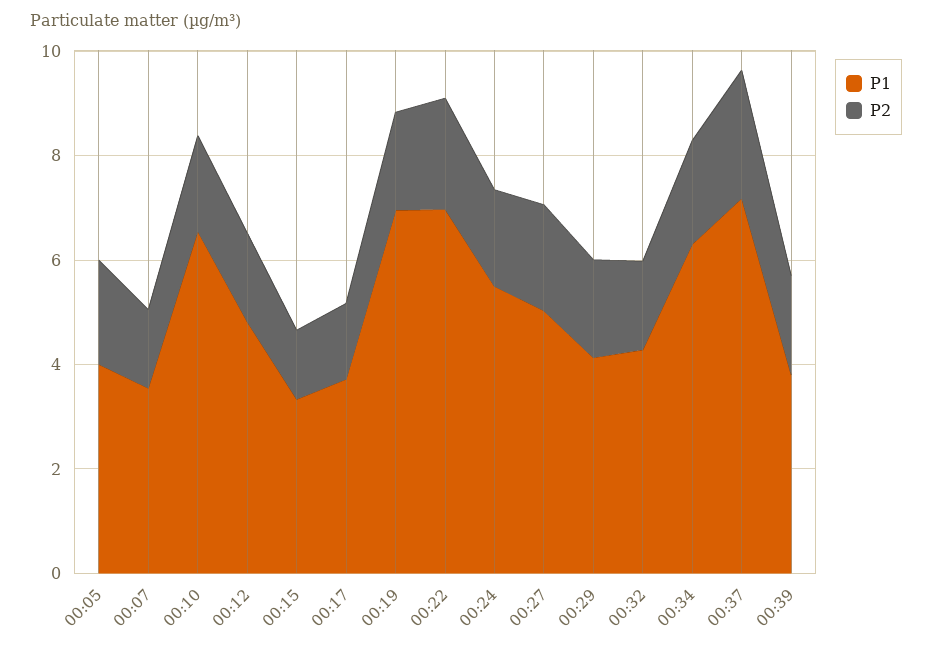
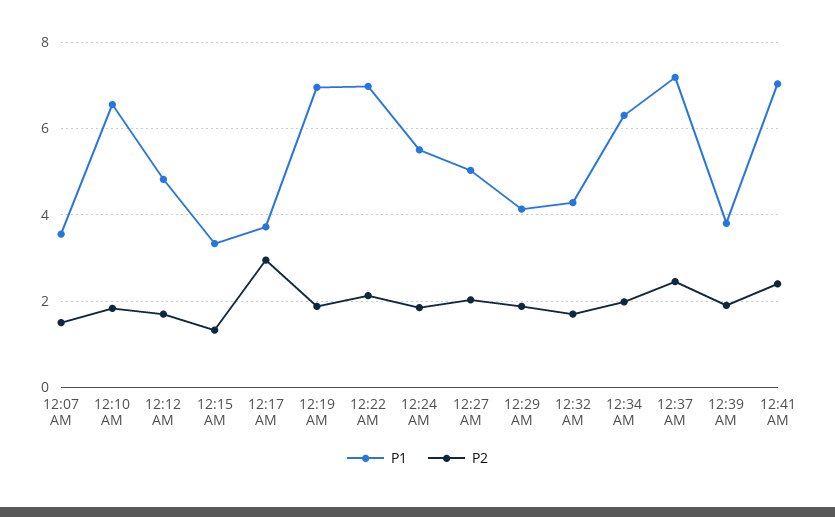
P1, 00:05: 4 -> none
P2, 00:05: 2 -> none
P2, 00:17: 1.5 -> 3
P1, 12:41 AM: none -> 7
P2, 12:41 AM: none -> 2.4

